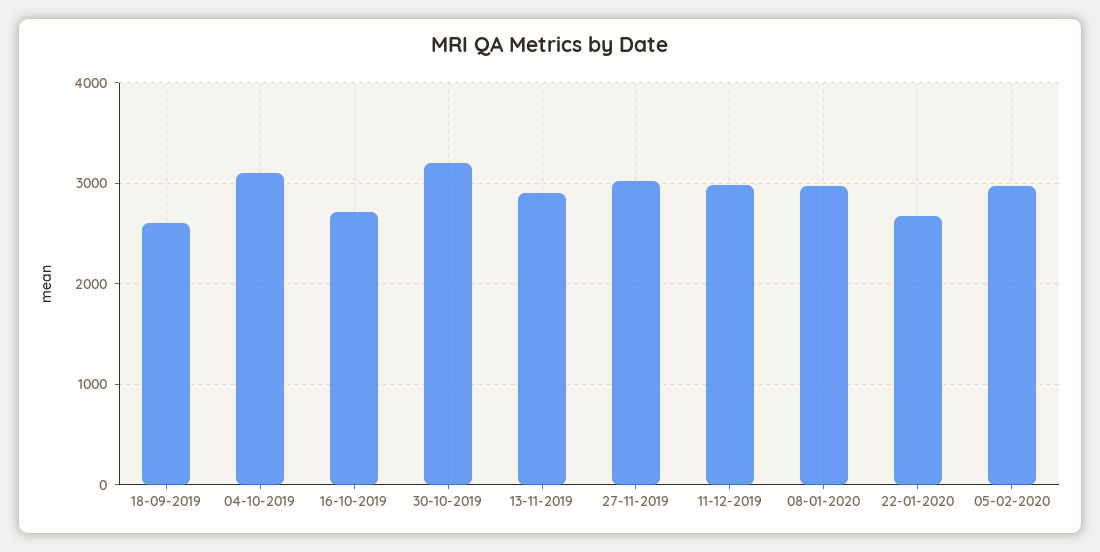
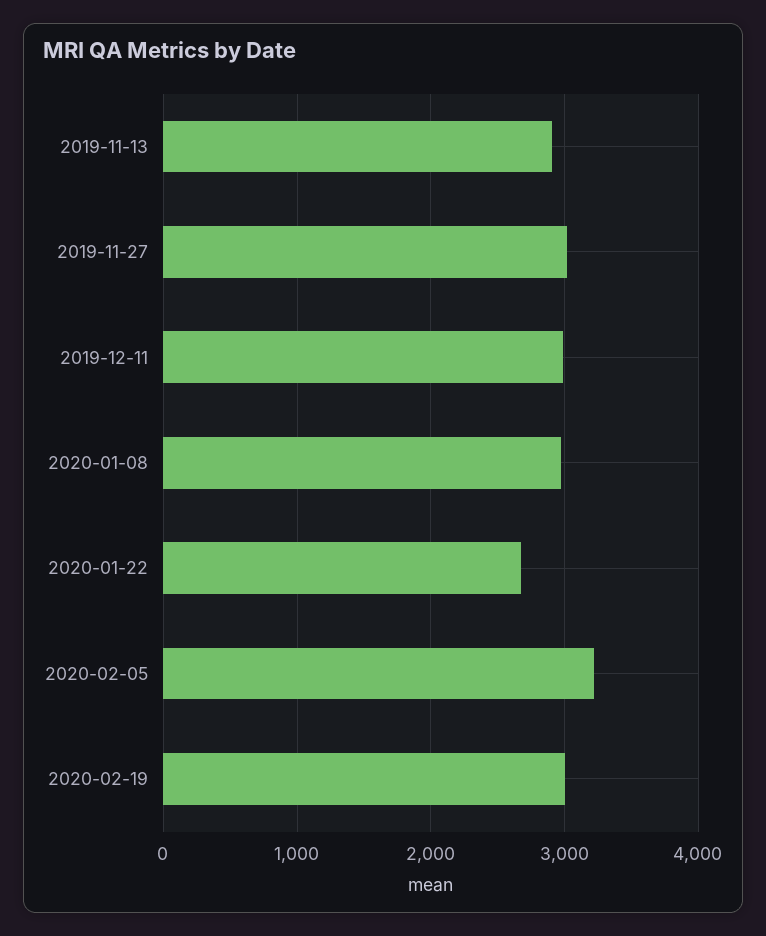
18-09-2019: 2600 -> none
04-10-2019: 3100 -> none
16-10-2019: 2700 -> none
30-10-2019: 3200 -> none
05-02-2020: 3000 -> 3200
2020-02-19: none -> 3000

